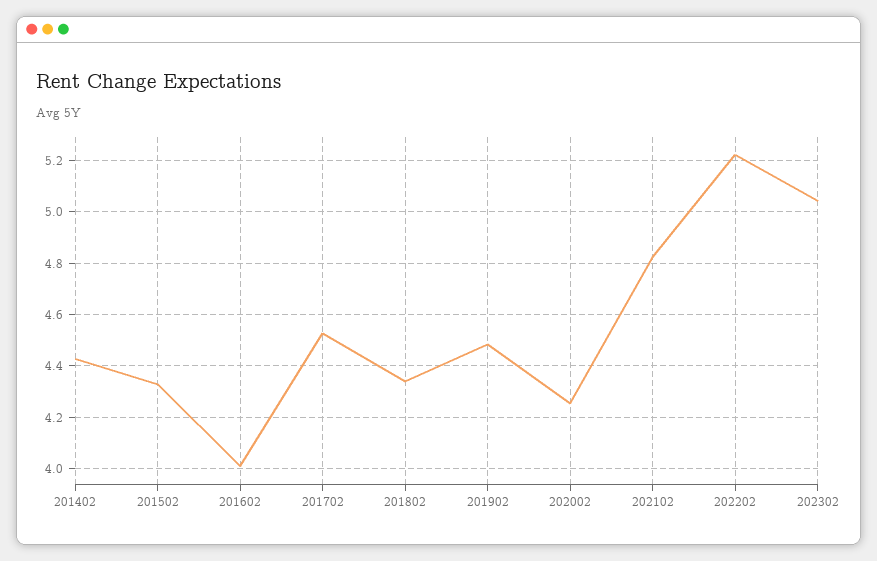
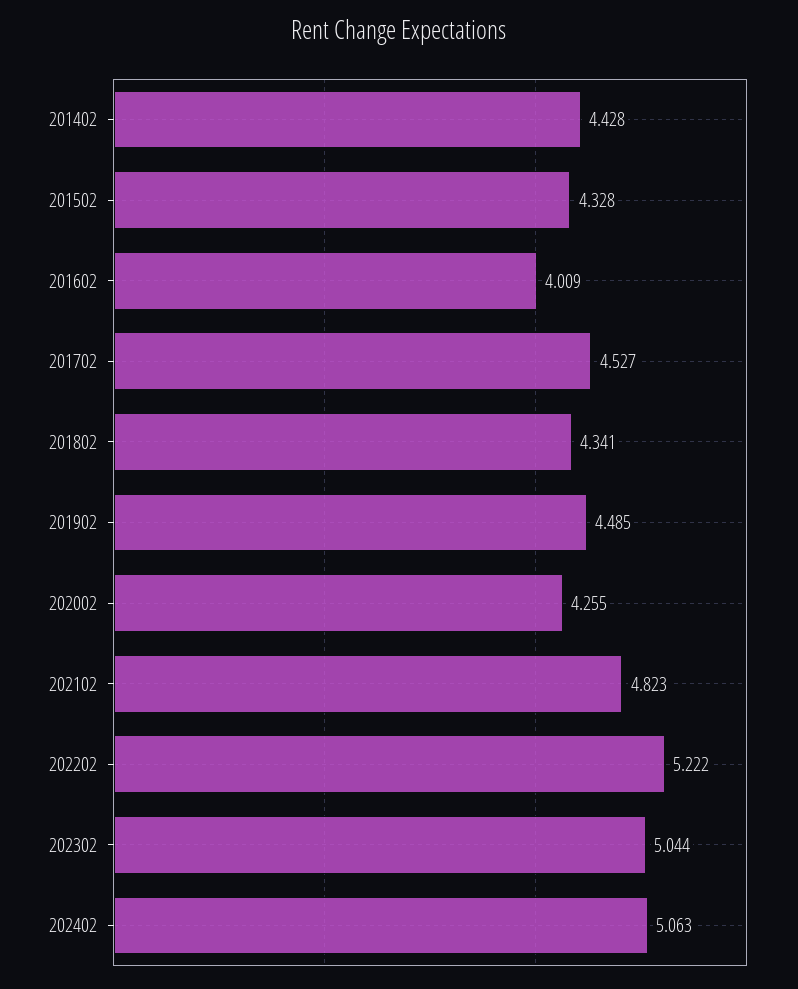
202402: none -> 5.063

